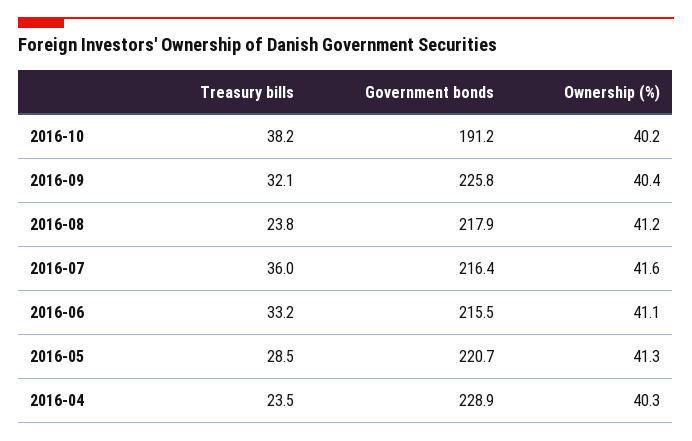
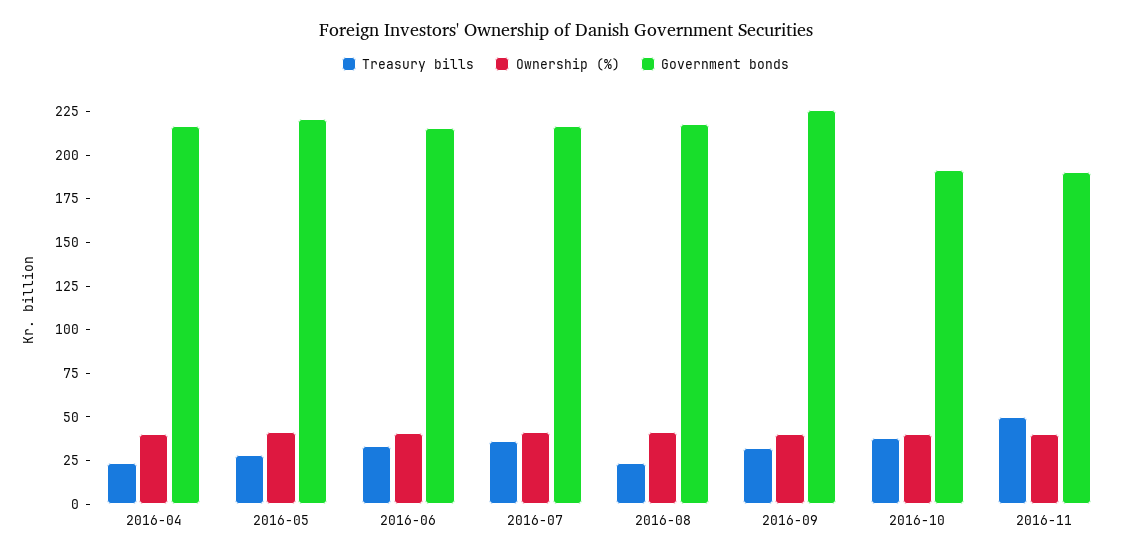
Government bonds, 2016-04: 228.9 -> 215
Treasury bills, 2016-11: none -> 50
Ownership (%), 2016-11: none -> 40
Government bonds, 2016-11: none -> 190

